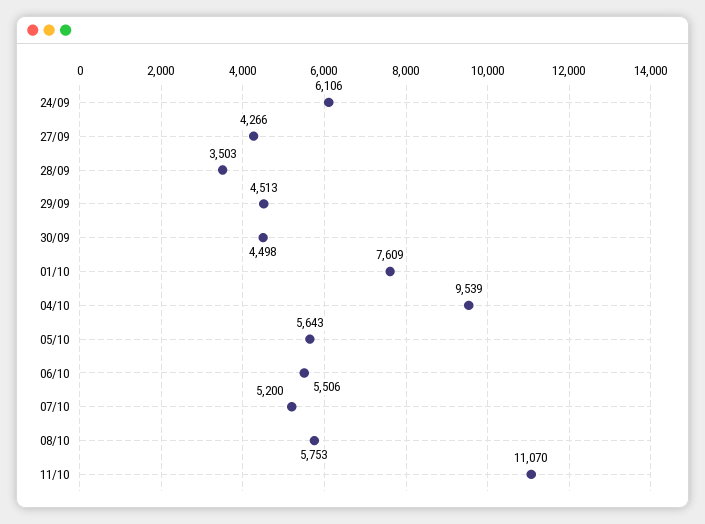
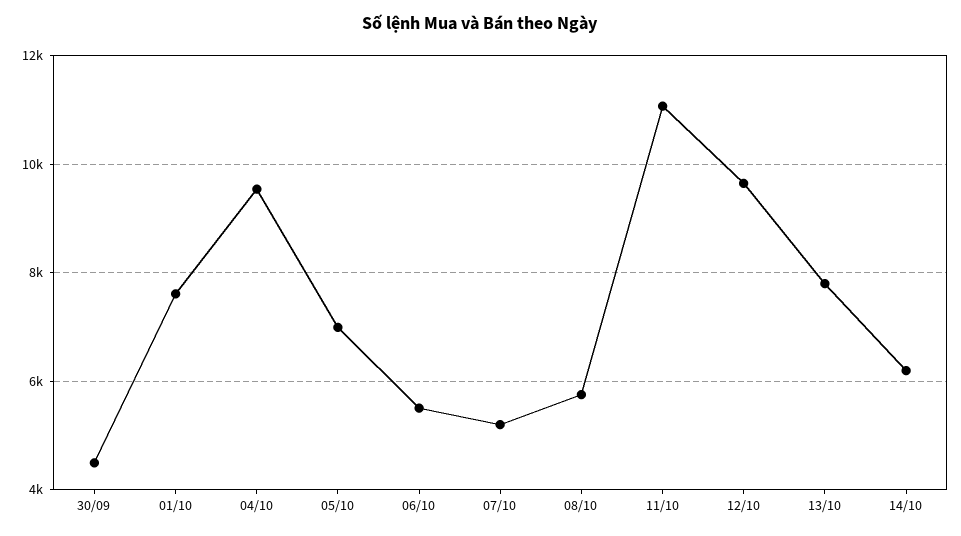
24/09: 6106 -> none
27/09: 4266 -> none
28/09: 3503 -> none
29/09: 4513 -> none
05/10: 5643 -> 7000
12/10: none -> 9600
13/10: none -> 7800
14/10: none -> 6200

